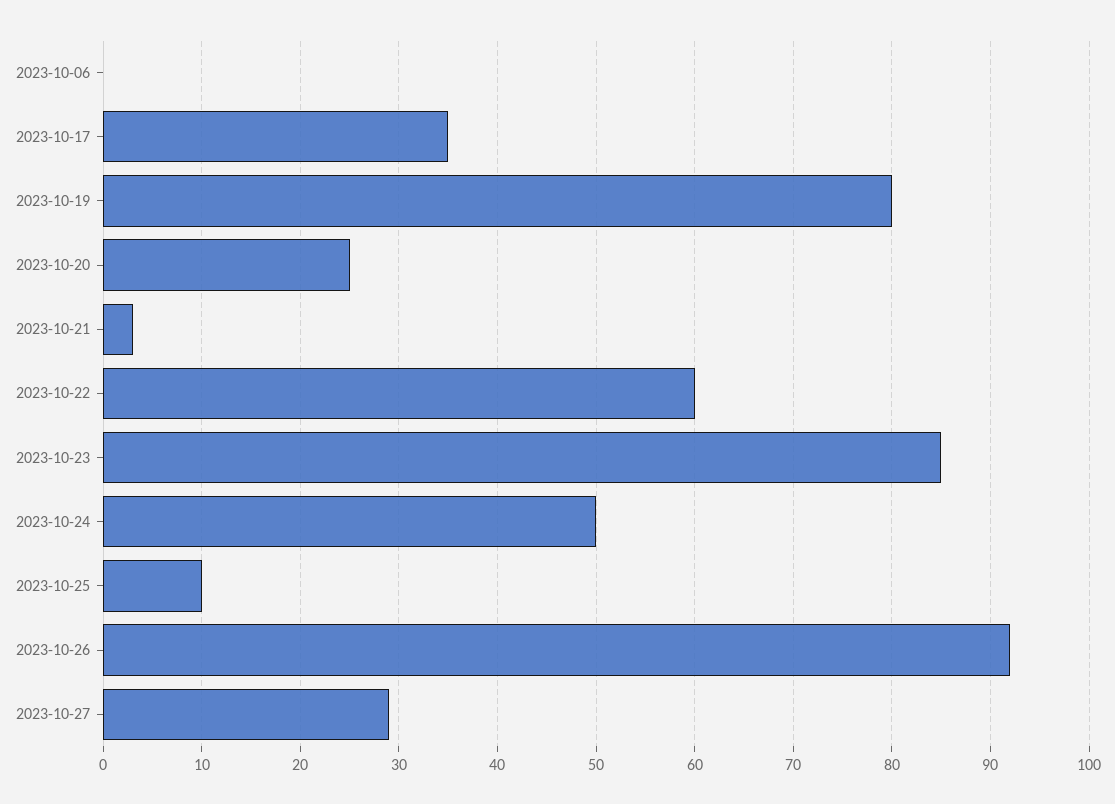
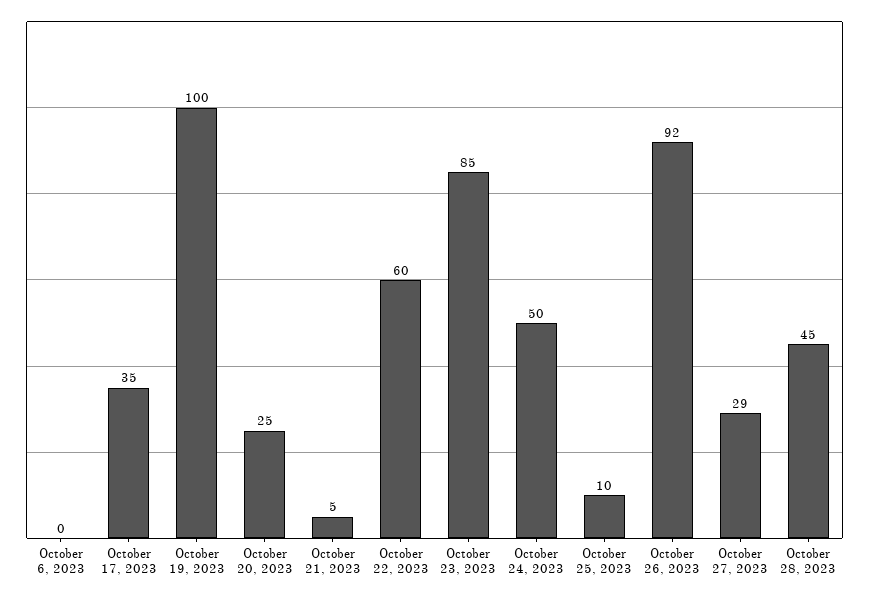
2023-10-19: 80 -> 100
2023-10-21: 3 -> 5
October 28, 2023: none -> 45

